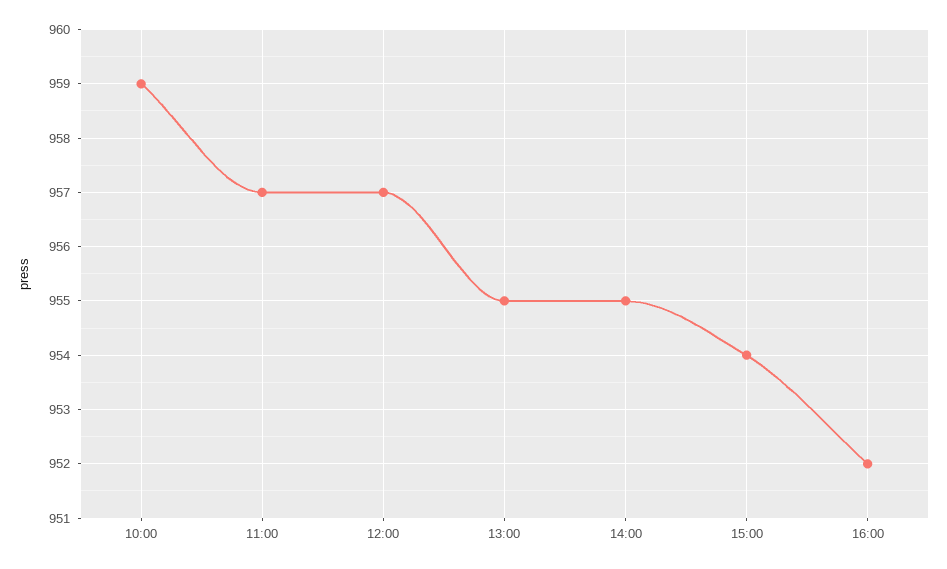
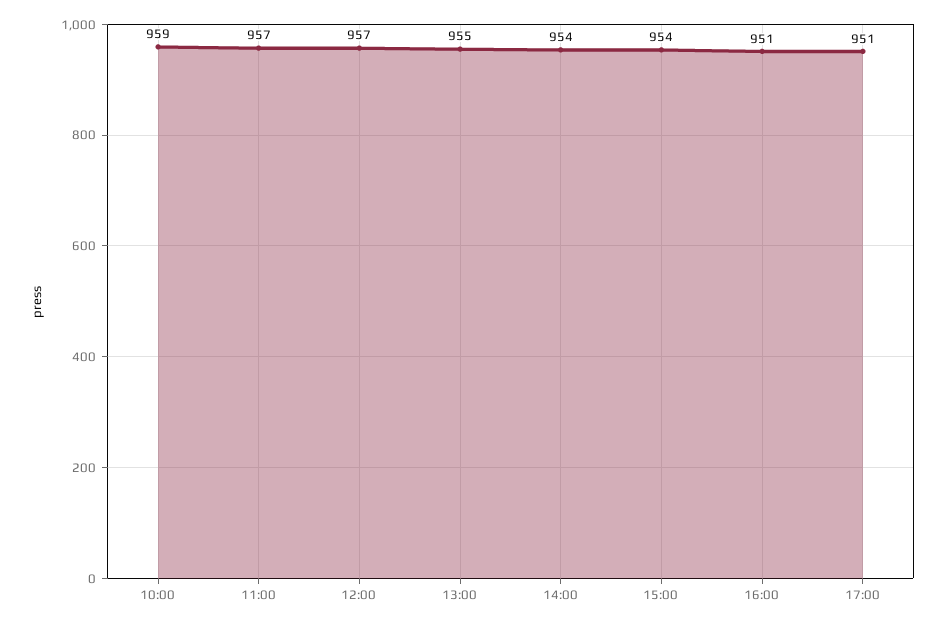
14:00: 955 -> 954
16:00: 952 -> 951
17:00: none -> 951

